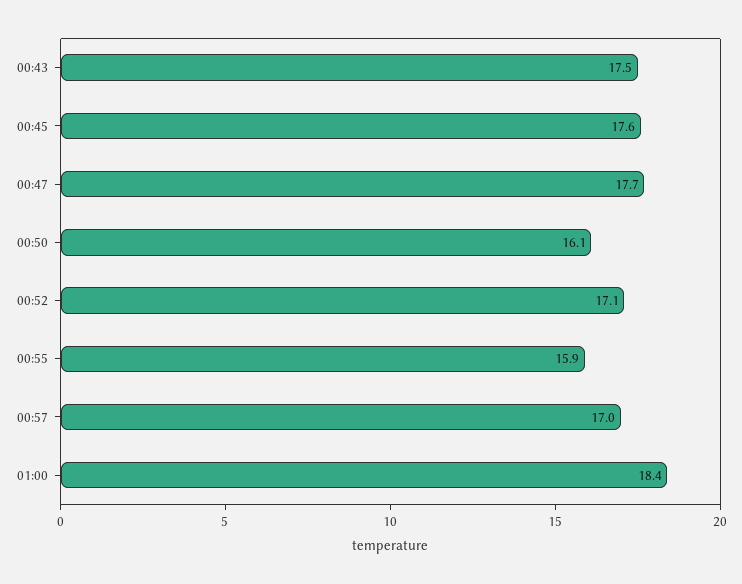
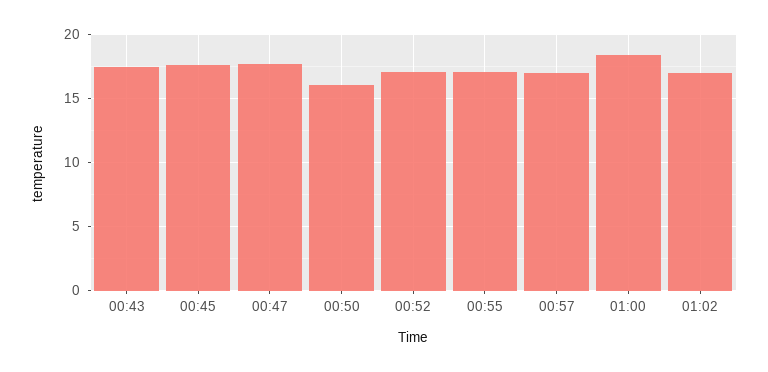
00:55: 15.9 -> 17
01:02: none -> 17

